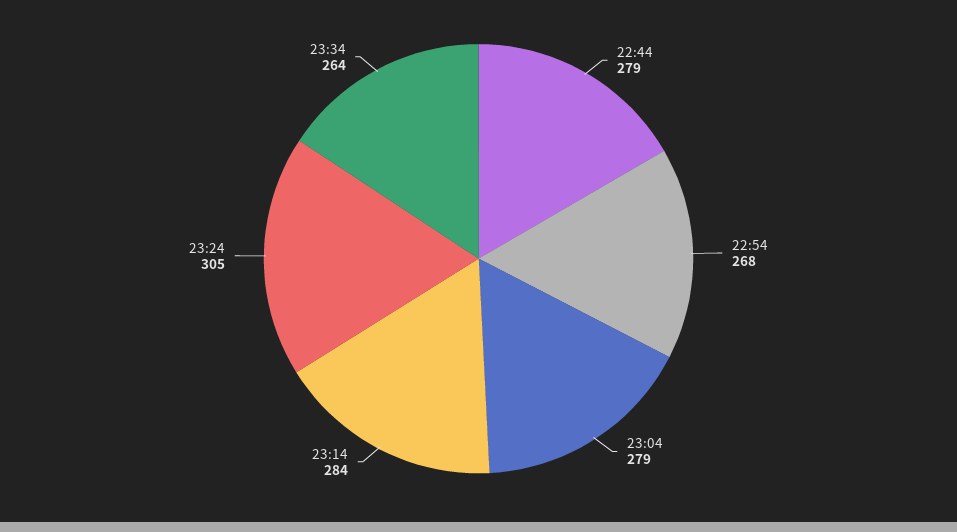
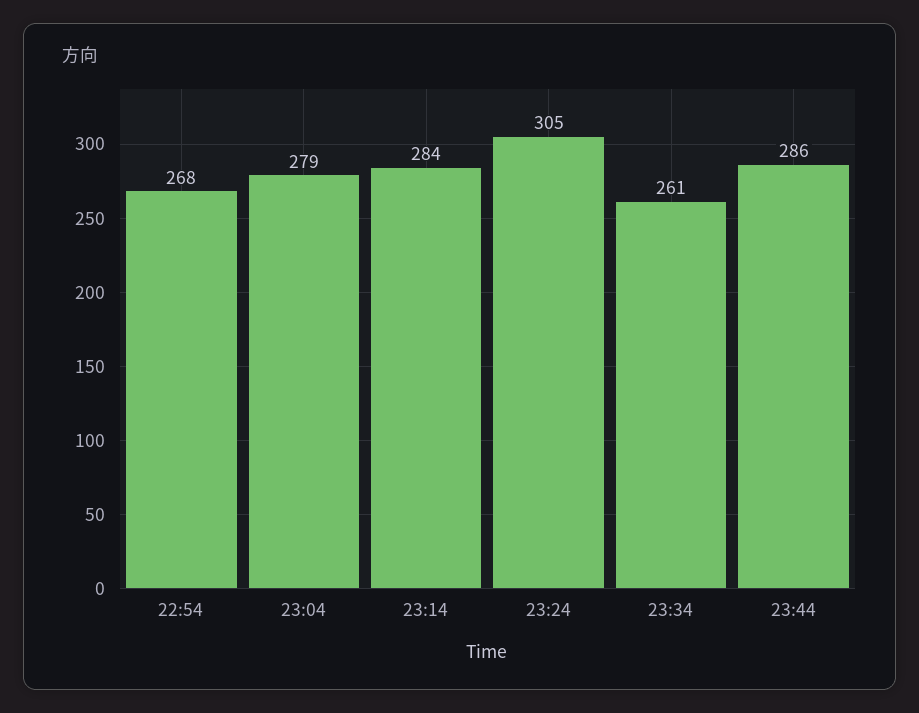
22:44: 279 -> none
23:34: 264 -> 261
23:44: none -> 286

